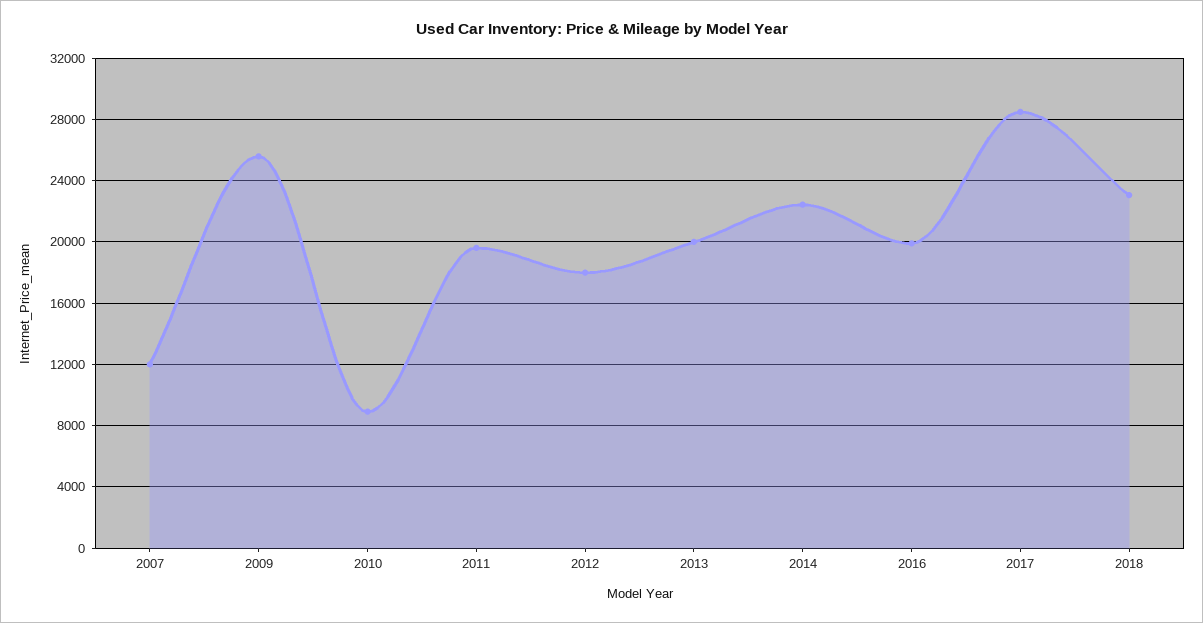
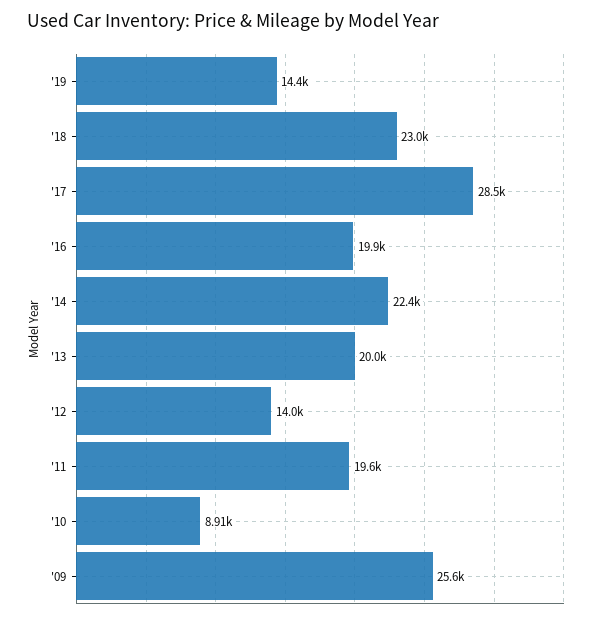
2007: 12000 -> none
2012: 18000 -> 14000
'19: none -> 14400

